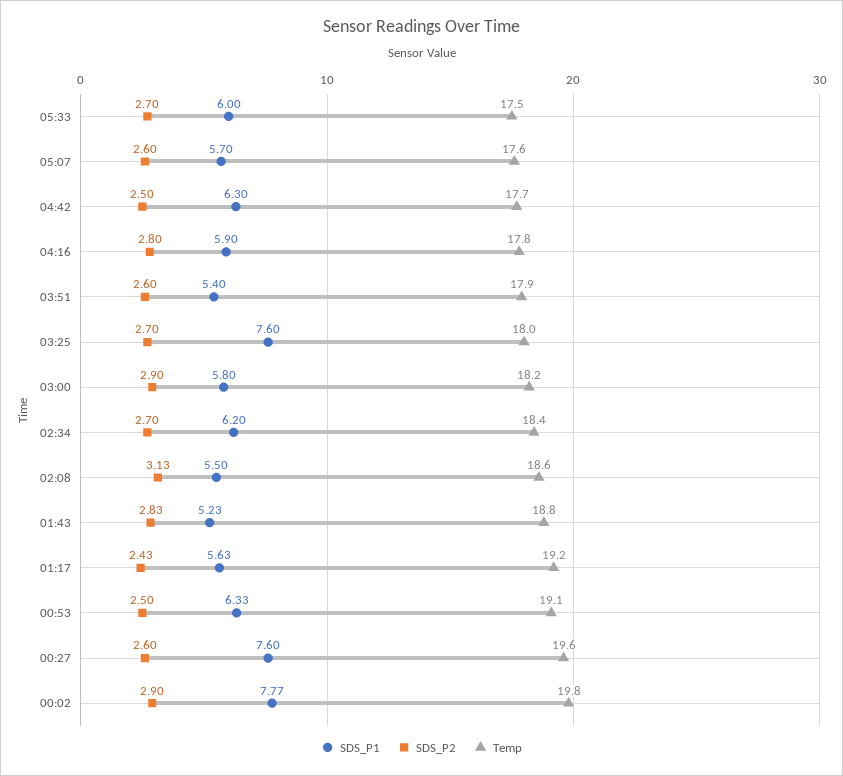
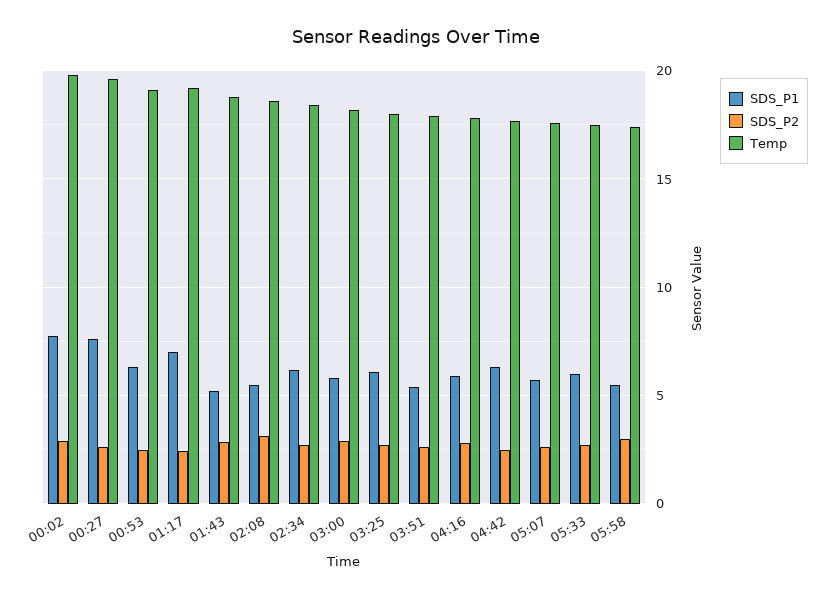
SDS_P1, 03:25: 7.6 -> 6
SDS_P1, 01:17: 5.63 -> 7
SDS_P1, 05:58: none -> 5.5
SDS_P2, 05:58: none -> 3
Temp, 05:58: none -> 17.5

